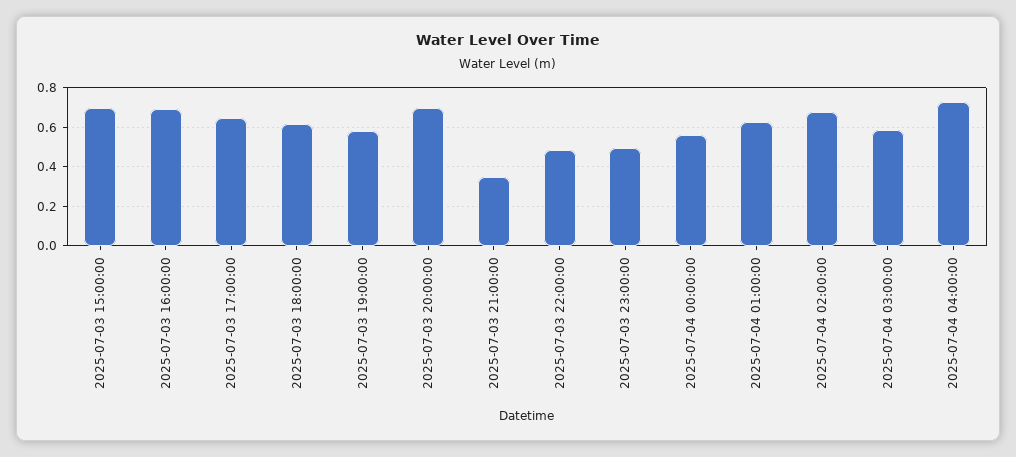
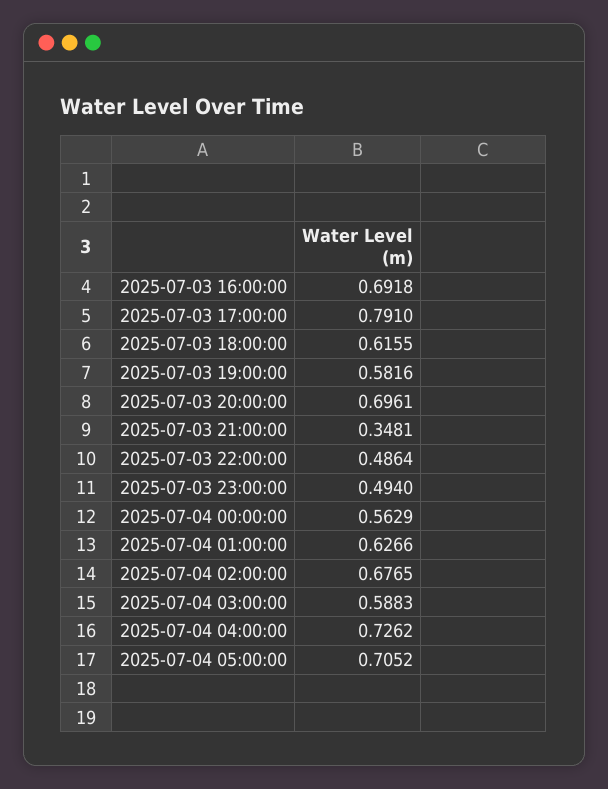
2025-07-03 15:00:00: 0.7 -> none
2025-07-03 17:00:00: 0.65 -> 0.791
2025-07-04 05:00:00: none -> 0.7052

